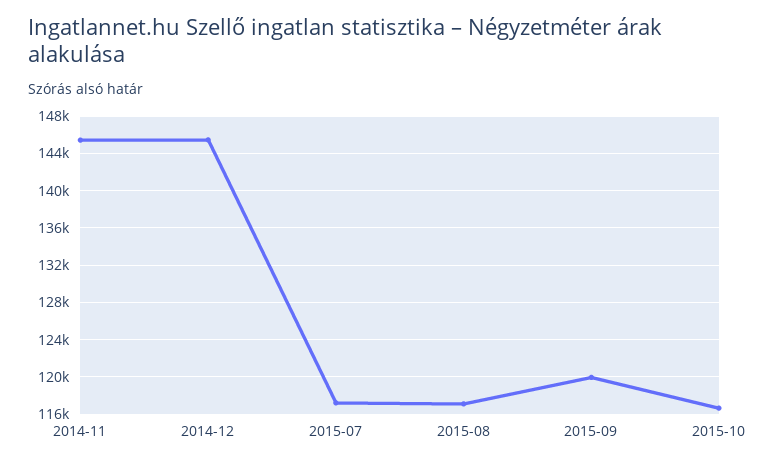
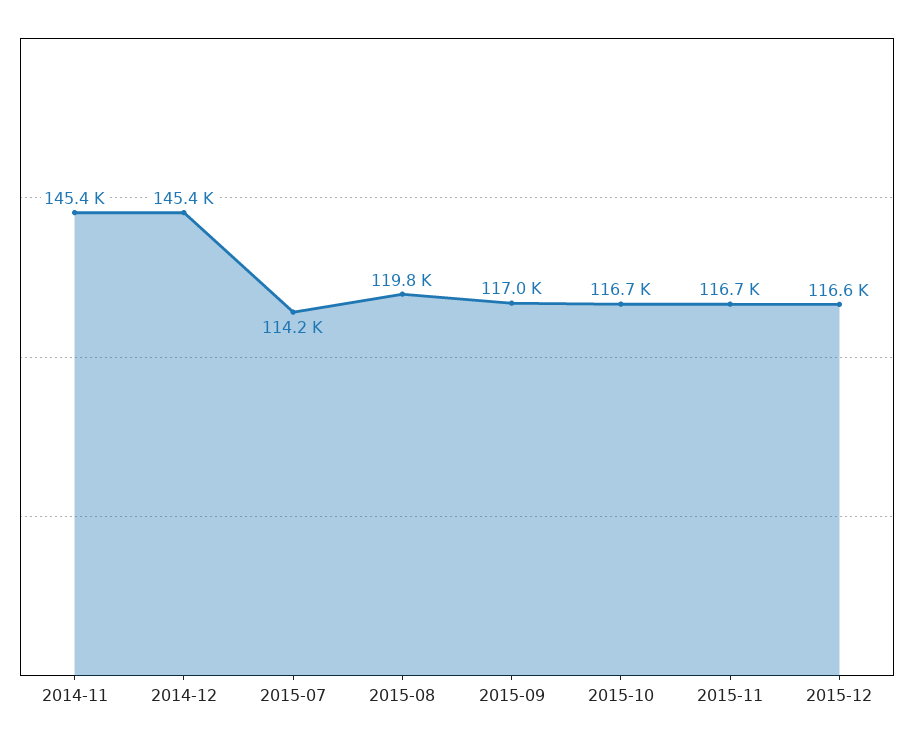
2015-07: 117000 -> 114200
2015-08: 117000 -> 119800
2015-09: 120000 -> 117000
2015-11: none -> 116700
2015-12: none -> 116600

